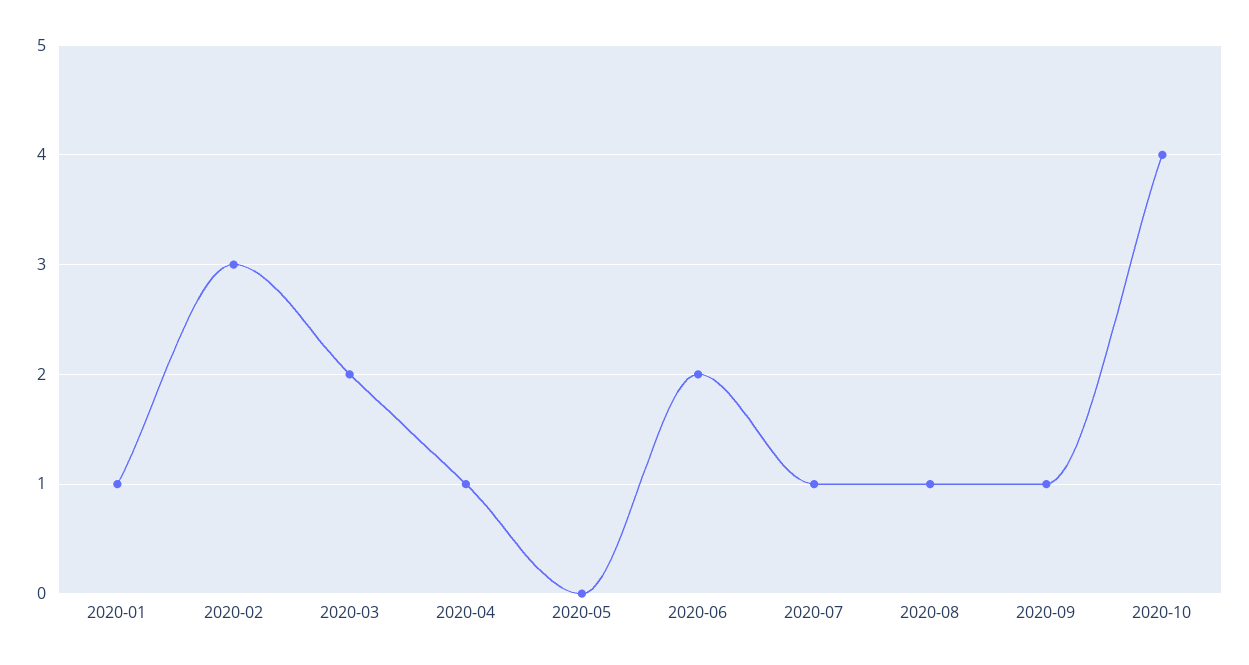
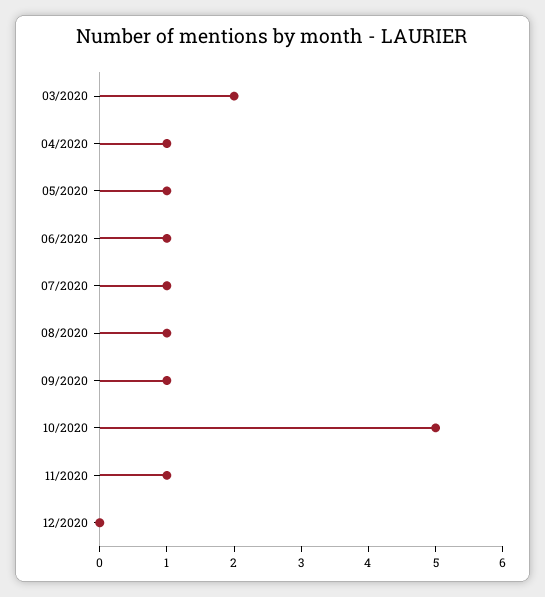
2020-01: 1 -> none
2020-02: 3 -> none
2020-05: 0 -> 1
2020-06: 2 -> 1
2020-10: 4 -> 5
11/2020: none -> 1
12/2020: none -> 0

